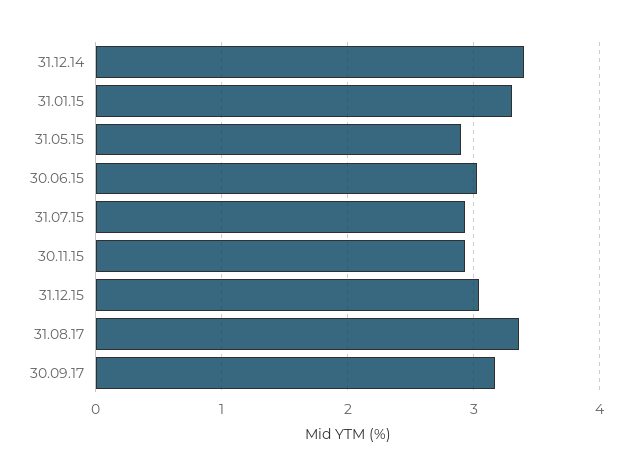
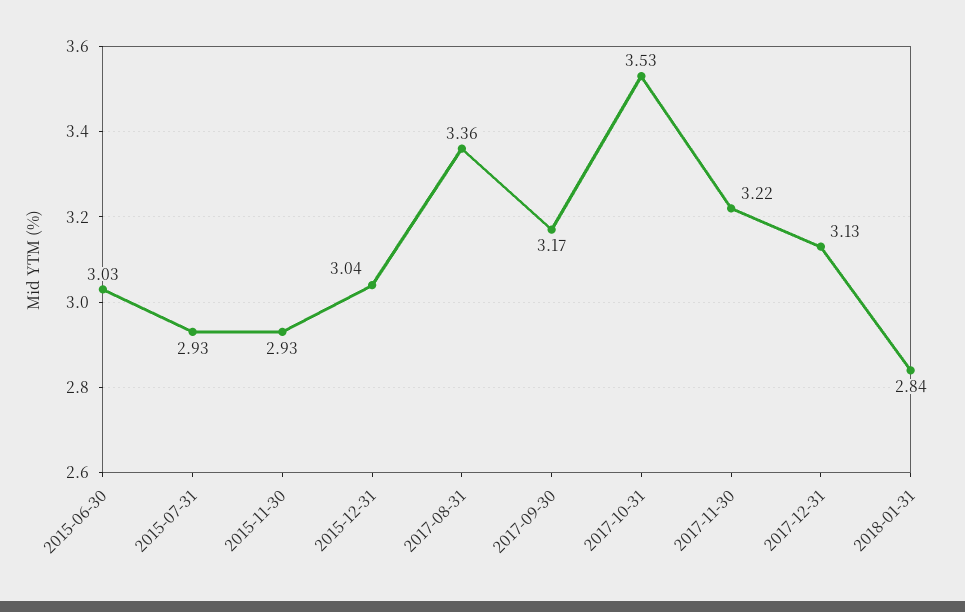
31.12.14: 3.4 -> none
31.01.15: 3.3 -> none
31.05.15: 2.9 -> none
2017-10-31: none -> 3.53
2017-11-30: none -> 3.22
2017-12-31: none -> 3.13
2018-01-31: none -> 2.84

